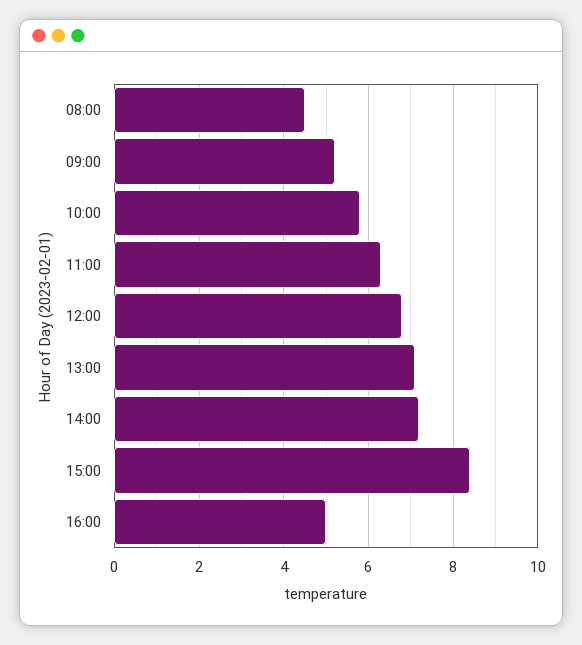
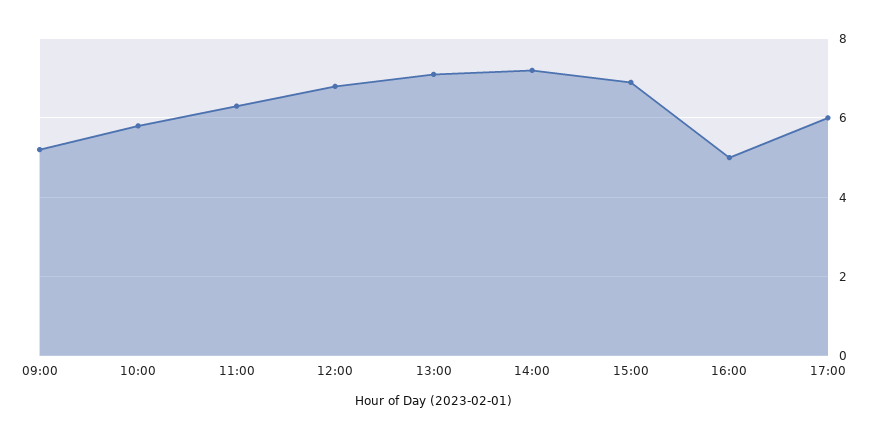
08:00: 4.5 -> none
15:00: 8.5 -> 7
17:00: none -> 6

